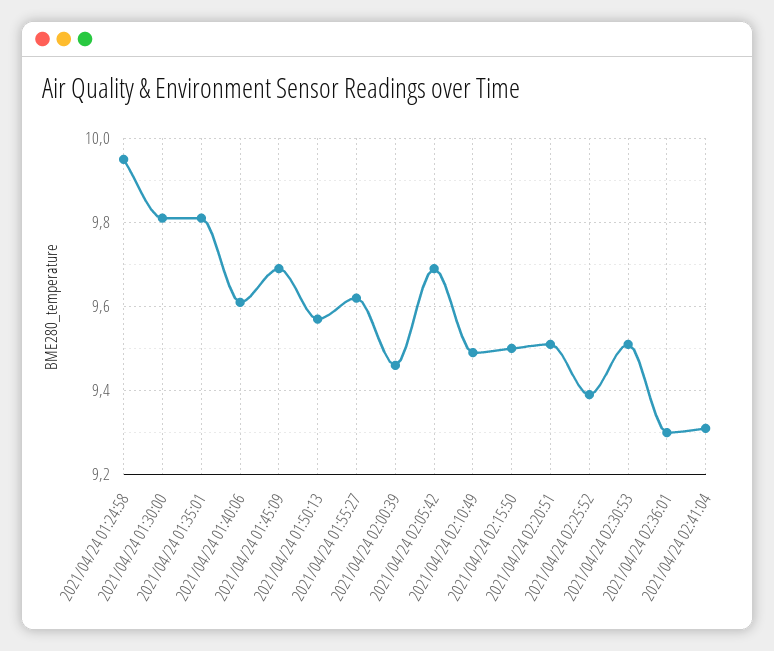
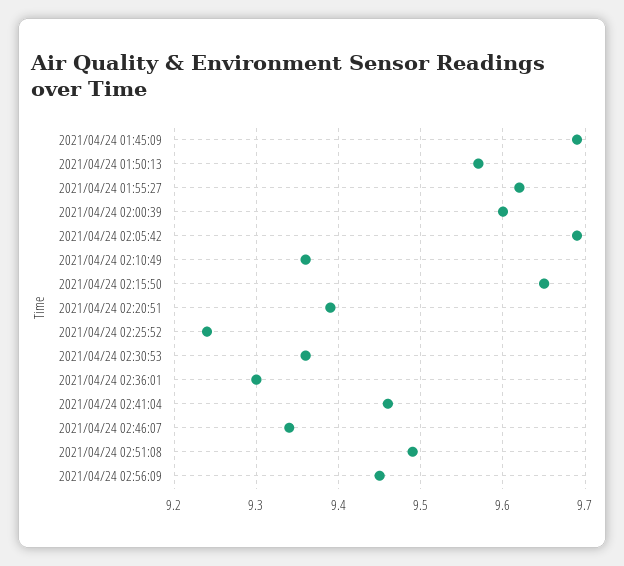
2021/04/24 01:24:58: 9.95 -> none
2021/04/24 01:30:00: 9.8 -> none
2021/04/24 01:35:01: 9.8 -> none
2021/04/24 01:40:06: 9.6 -> none
2021/04/24 02:00:39: 9.45 -> 9.6
2021/04/24 02:10:49: 9.5 -> 9.36
2021/04/24 02:15:50: 9.5 -> 9.65
2021/04/24 02:20:51: 9.5 -> 9.39
2021/04/24 02:25:52: 9.4 -> 9.24
2021/04/24 02:30:53: 9.5 -> 9.36
2021/04/24 02:41:04: 9.3 -> 9.46
2021/04/24 02:46:07: none -> 9.34
2021/04/24 02:51:08: none -> 9.49
2021/04/24 02:56:09: none -> 9.45

